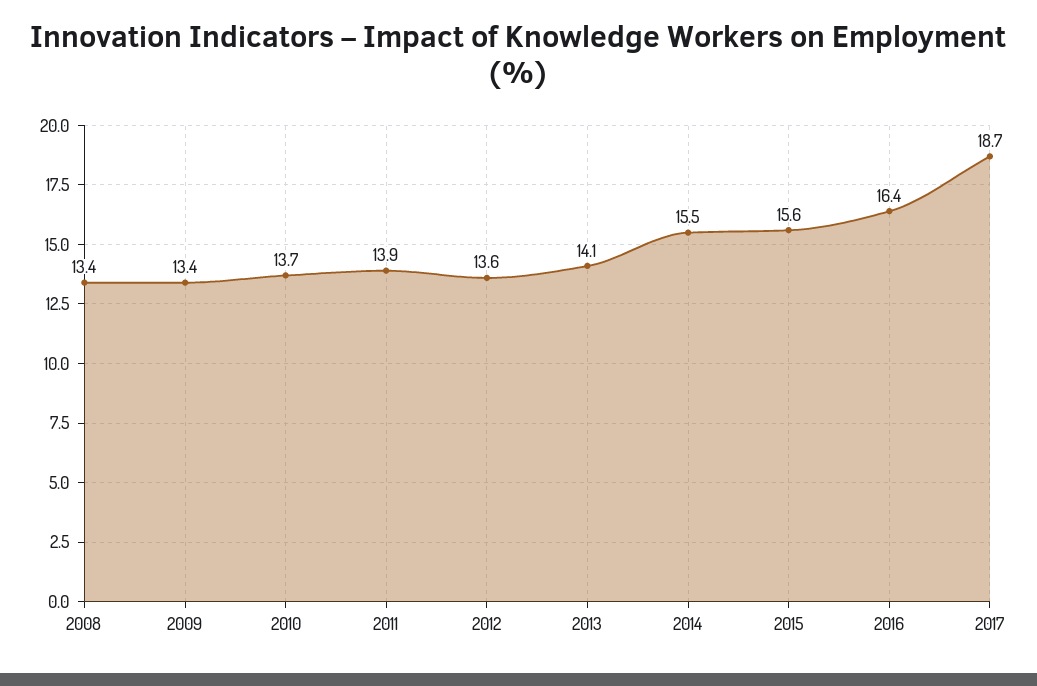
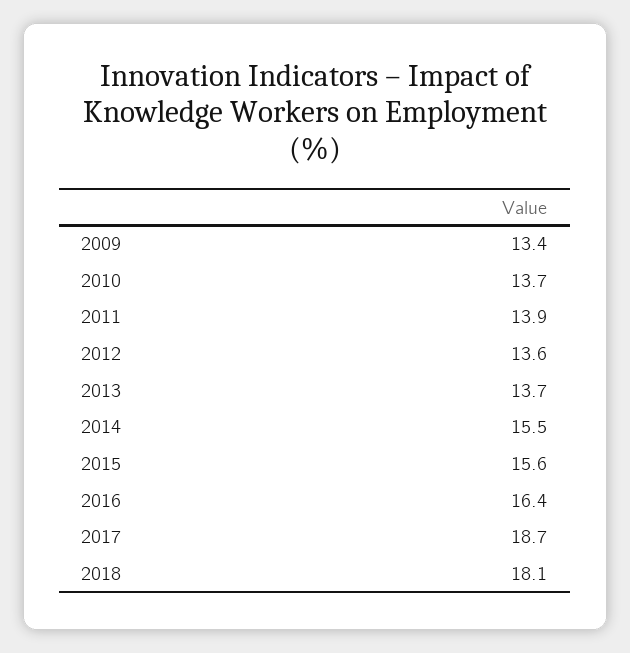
2008: 13.4 -> none
2013: 14.1 -> 13.7
2018: none -> 18.1

